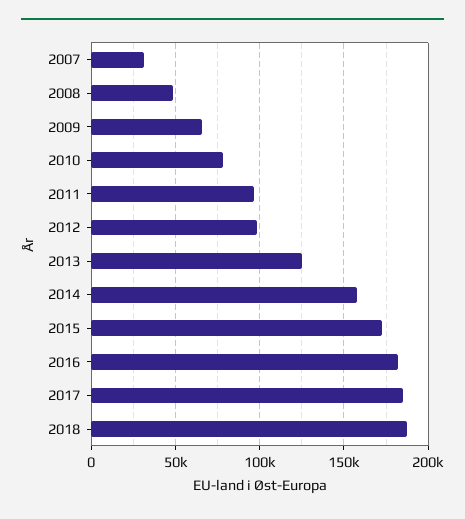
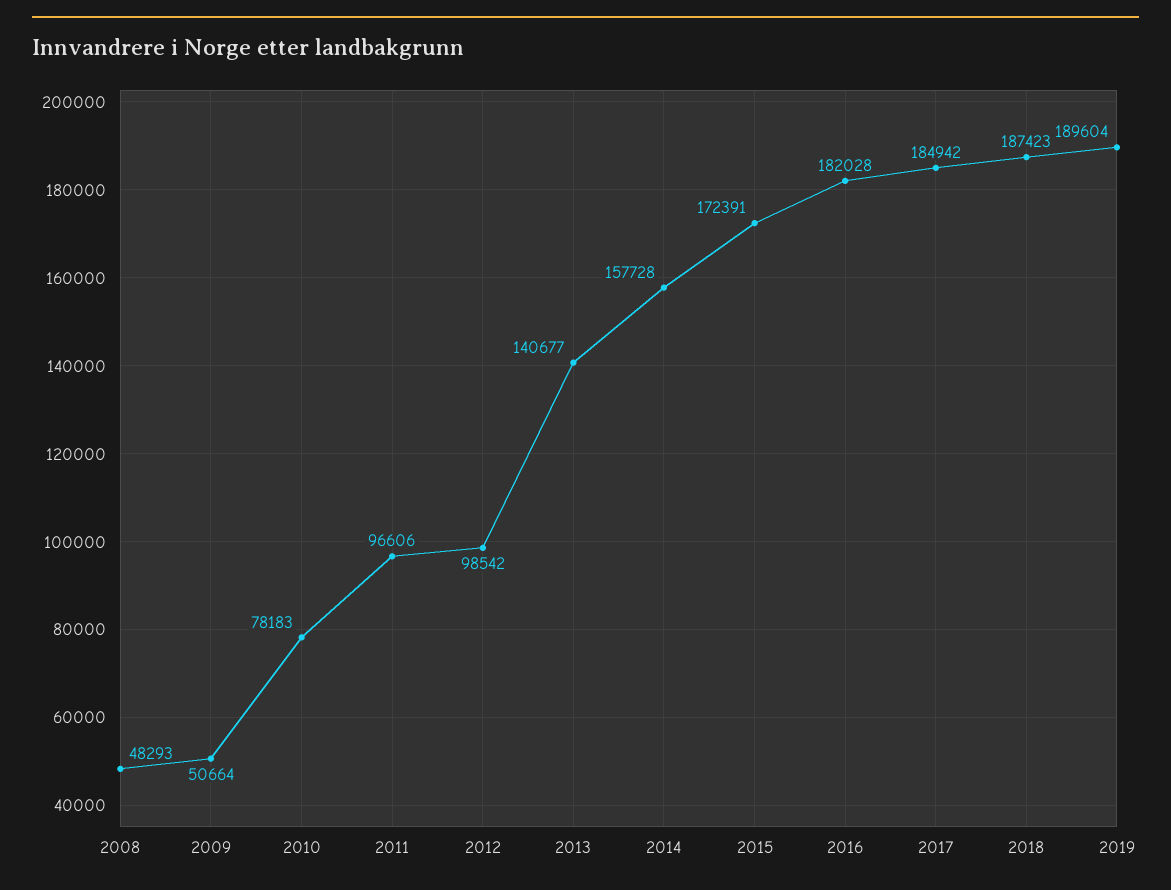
2007: 30000 -> none
2009: 65000 -> 50664
2013: 125000 -> 140677
2019: none -> 189604

